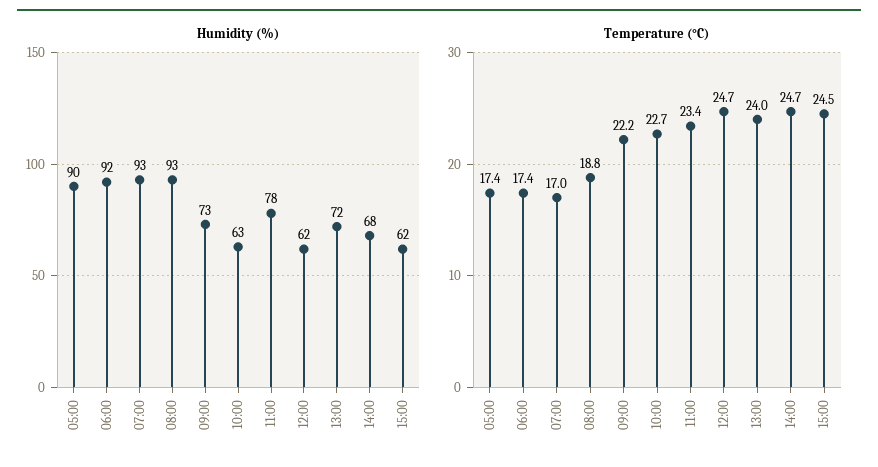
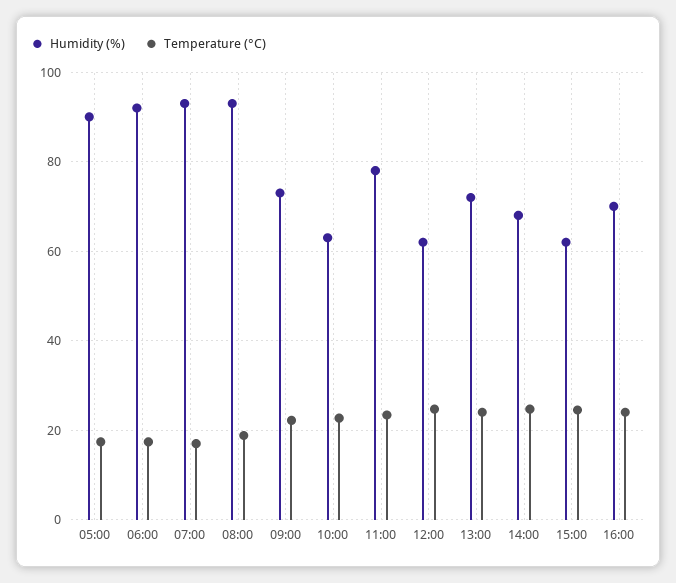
Humidity (%), 16:00: none -> 70
Temperature (°C), 16:00: none -> 24

